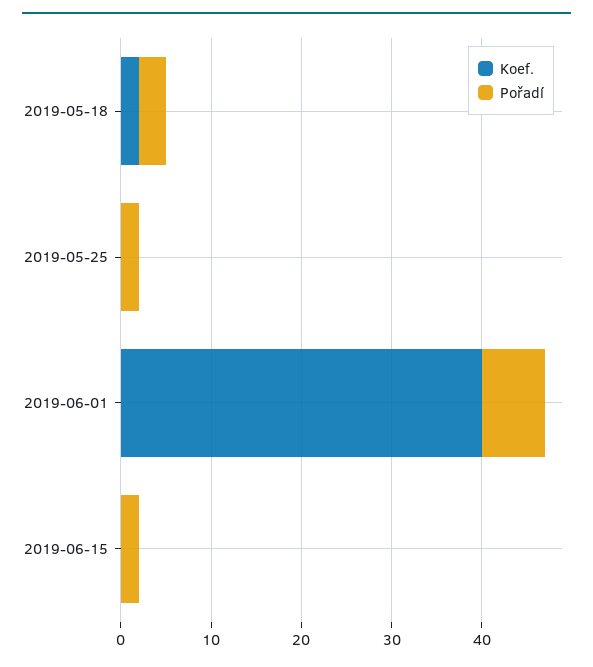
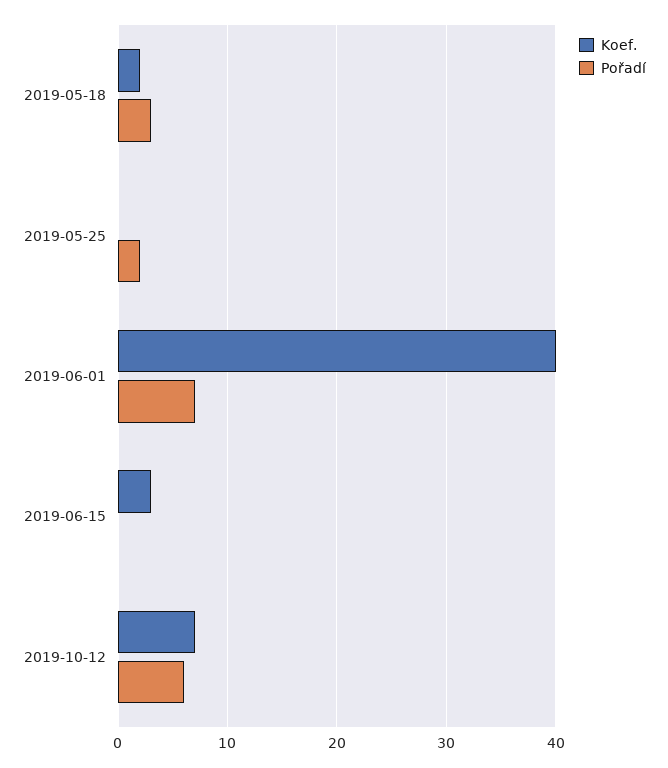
Koef., 2019-06-15: 0 -> 3
Pořadí, 2019-06-15: 2 -> 0
Koef., 2019-10-12: none -> 7
Pořadí, 2019-10-12: none -> 6

